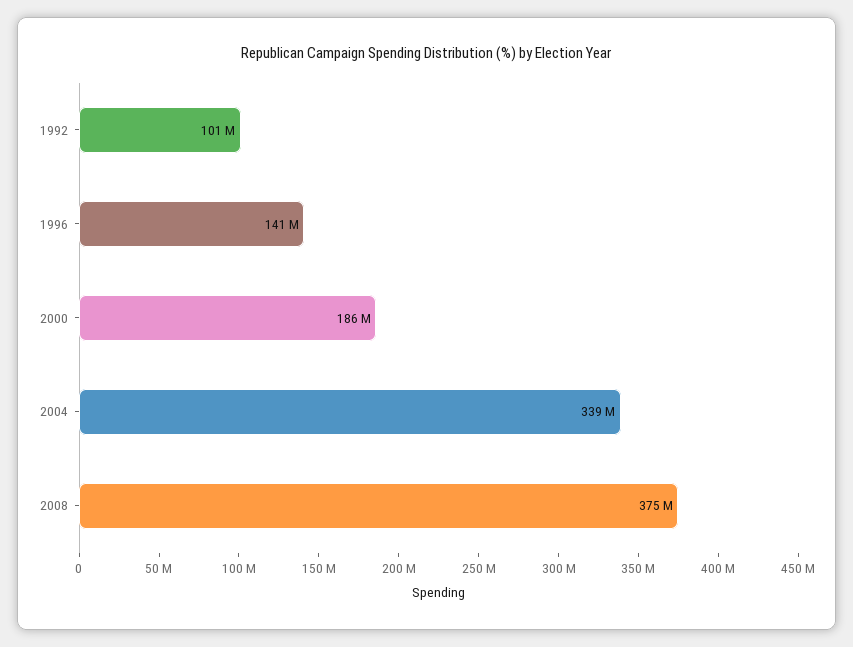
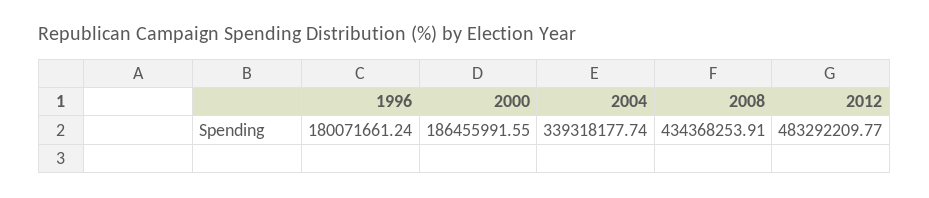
1992: 101000000 -> none
1996: 141000000 -> 180071661.24
2008: 375000000 -> 434368253.91
2012: none -> 483292209.77

